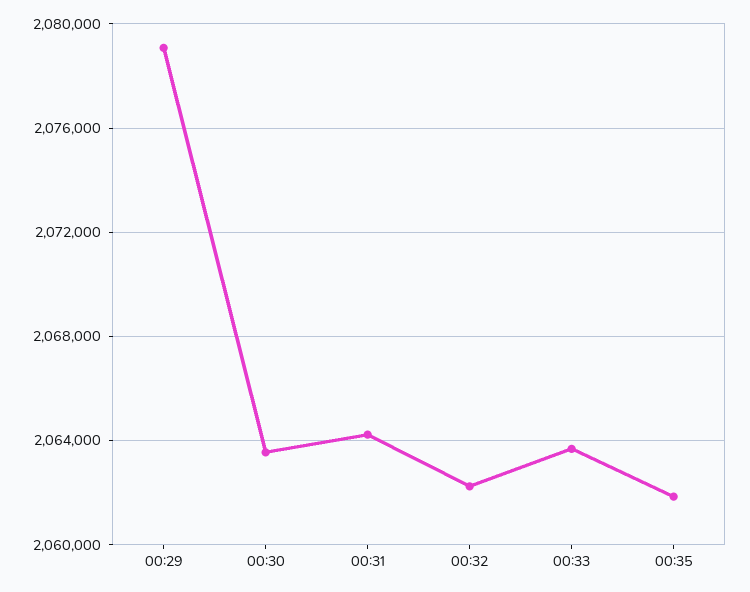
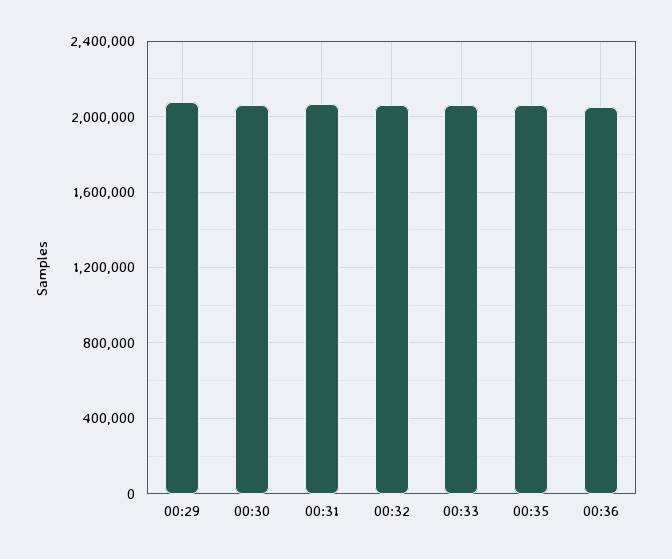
00:36: none -> 2050000

